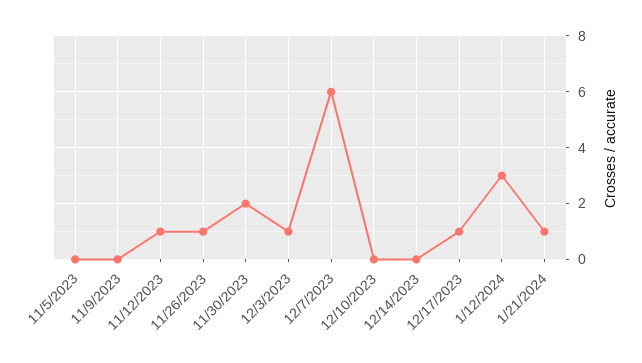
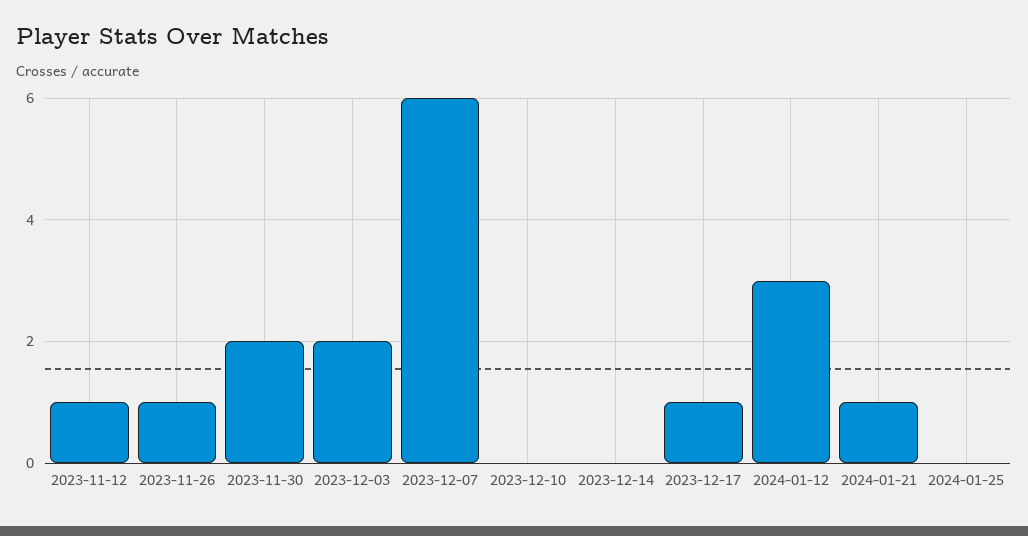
11/5/2023: 0 -> none
11/9/2023: 0 -> none
12/3/2023: 1 -> 2
2024-01-25: none -> 0

